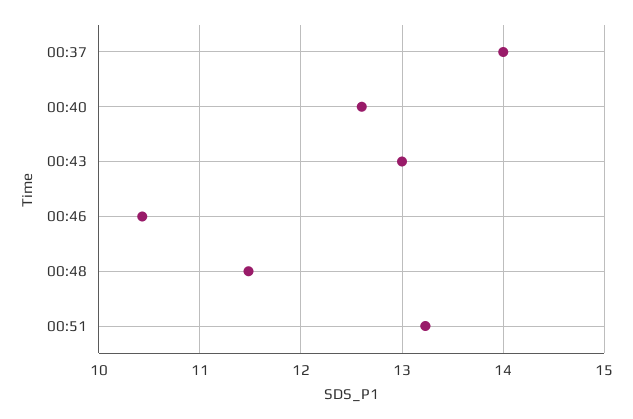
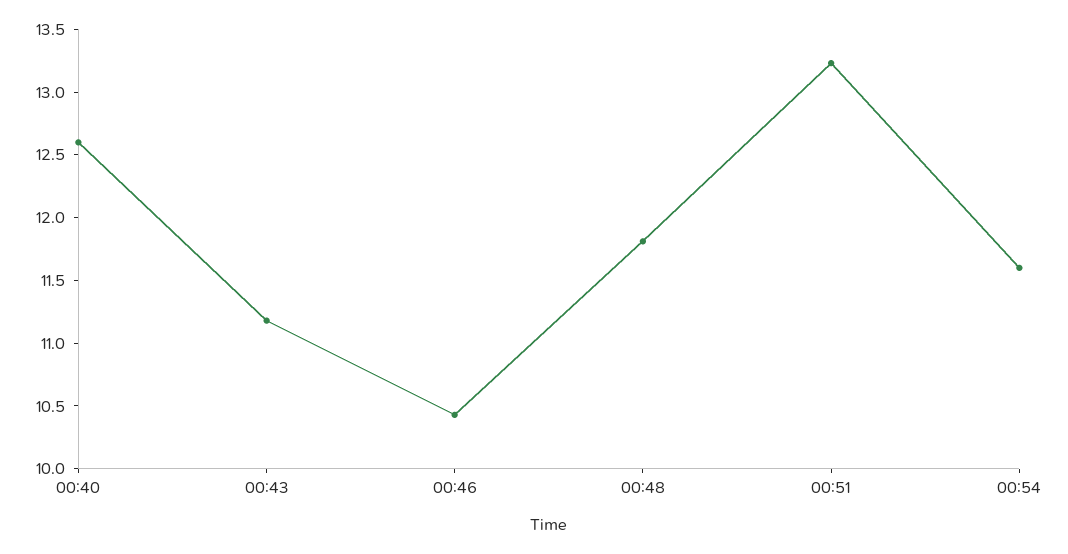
00:37: 14 -> none
00:43: 13 -> 11.2
00:48: 11.5 -> 11.8
00:54: none -> 11.6

